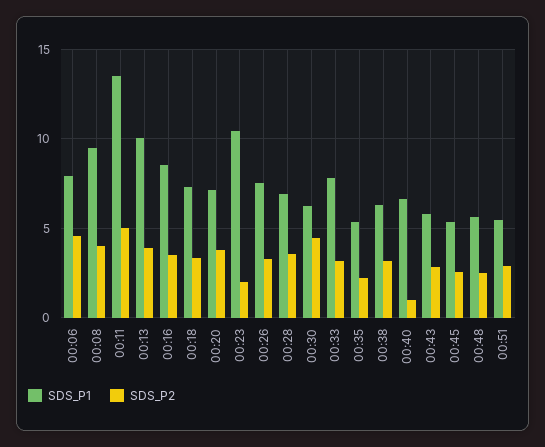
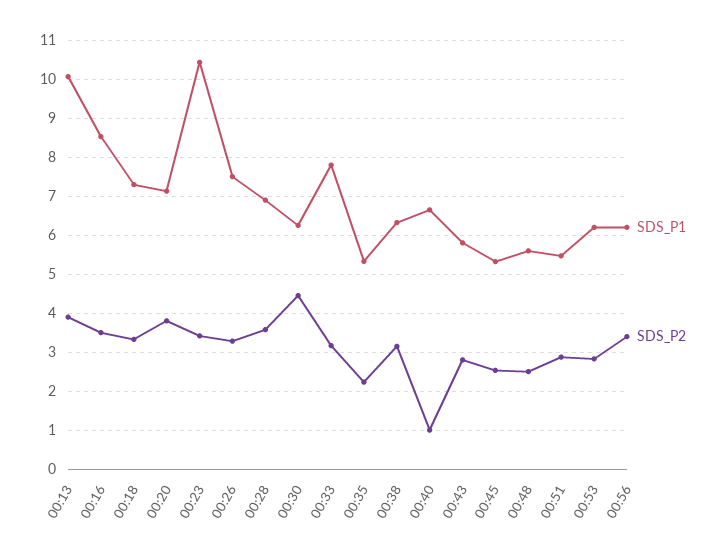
SDS_P1, 00:06: 8 -> none
SDS_P2, 00:06: 4.5 -> none
SDS_P1, 00:08: 9.5 -> none
SDS_P2, 00:08: 4 -> none
SDS_P1, 00:11: 13.5 -> none
SDS_P2, 00:11: 5 -> none
SDS_P2, 00:23: 2 -> 3.4
SDS_P1, 00:53: none -> 6.2
SDS_P2, 00:53: none -> 2.8
SDS_P1, 00:56: none -> 6.2
SDS_P2, 00:56: none -> 3.4

